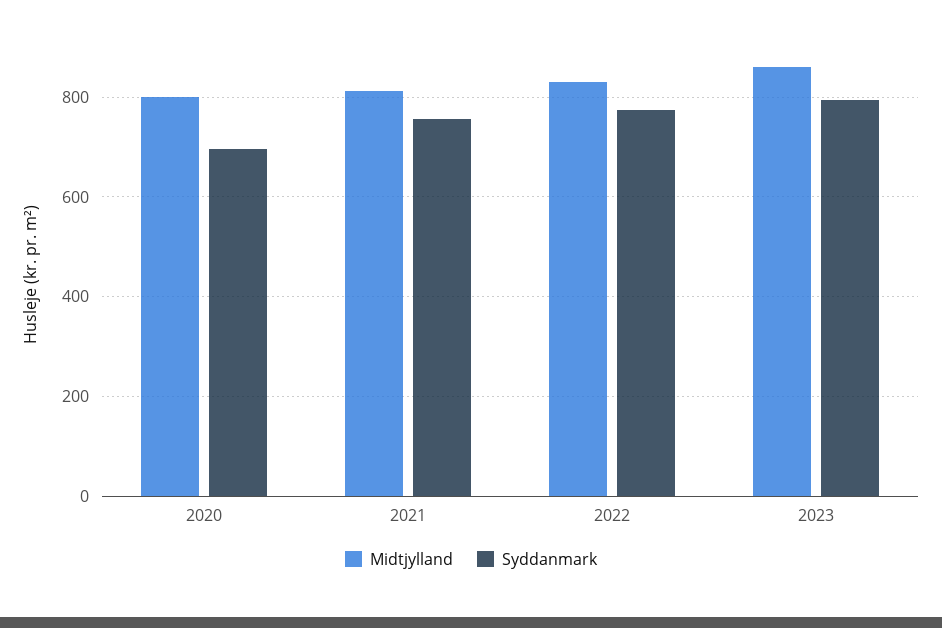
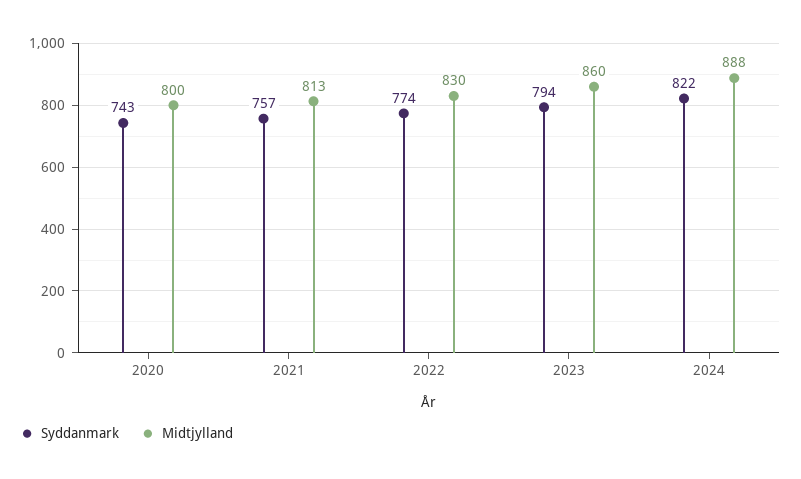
Syddanmark, 2020: 700 -> 743
Syddanmark, 2024: none -> 822
Midtjylland, 2024: none -> 888

